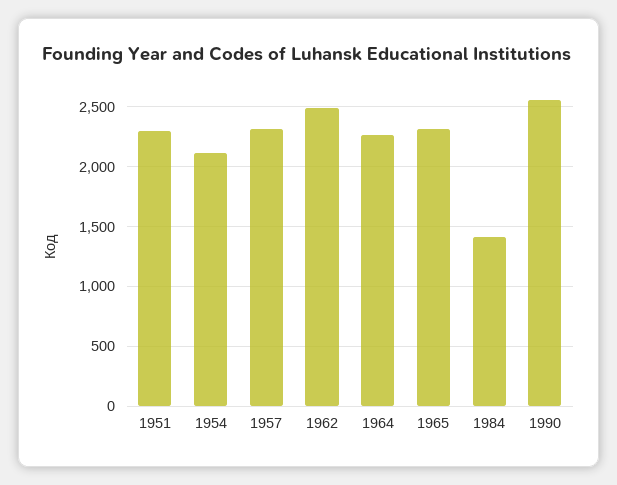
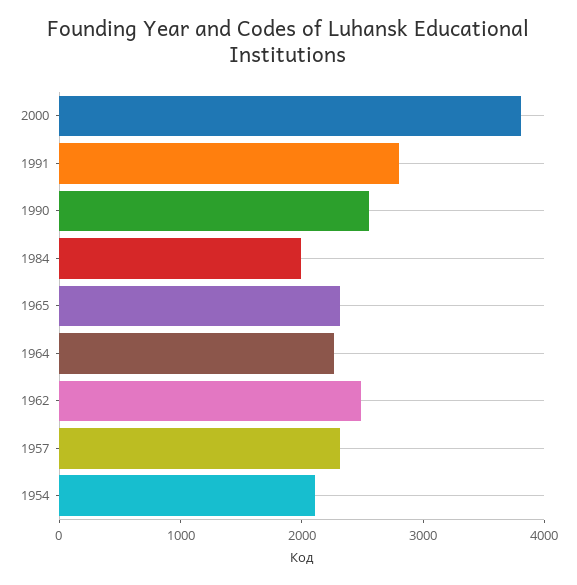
1951: 2300 -> none
1984: 1400 -> 2000
2000: none -> 3800
1991: none -> 2800

